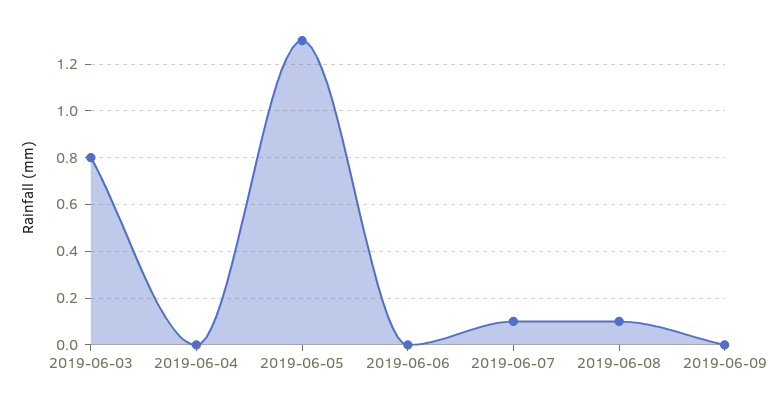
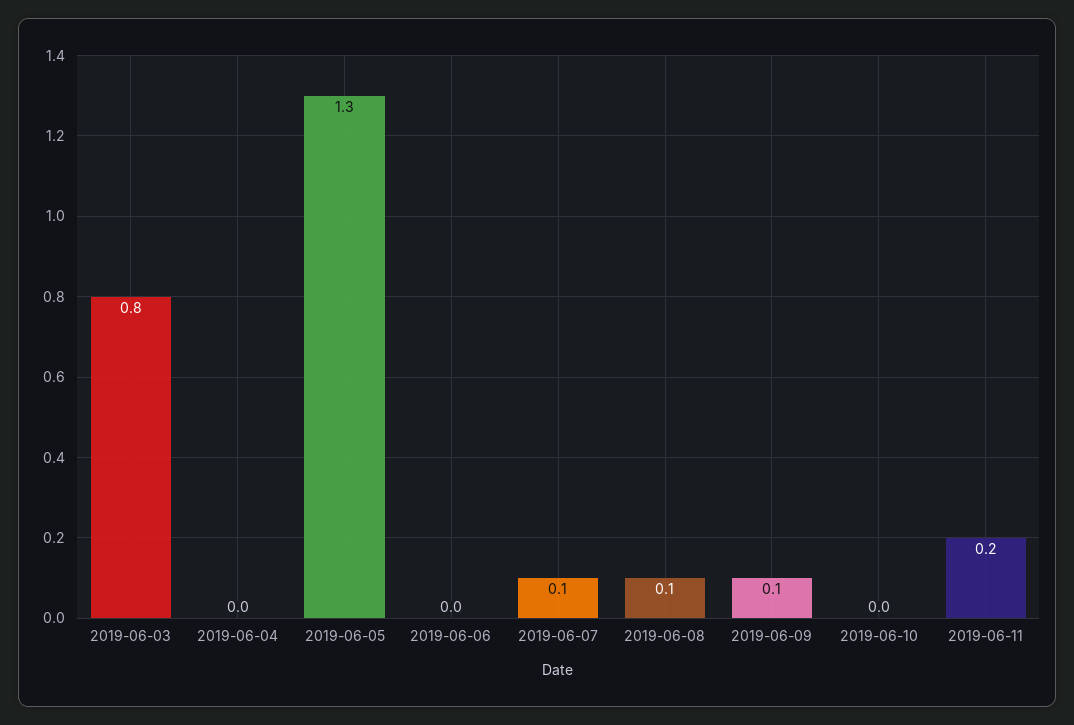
2019-06-09: 0 -> 0.1
2019-06-10: none -> 0
2019-06-11: none -> 0.2

